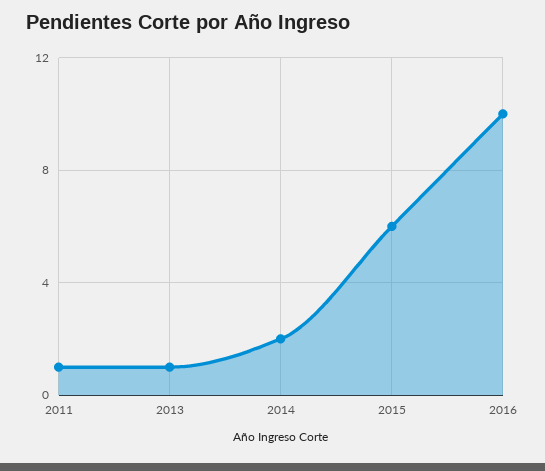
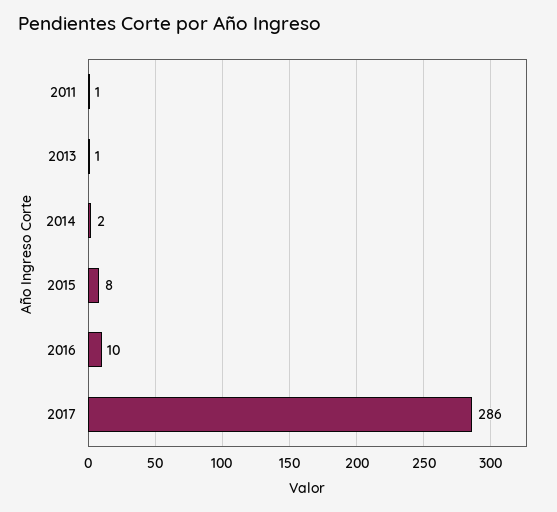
2015: 6 -> 8
2017: none -> 286

